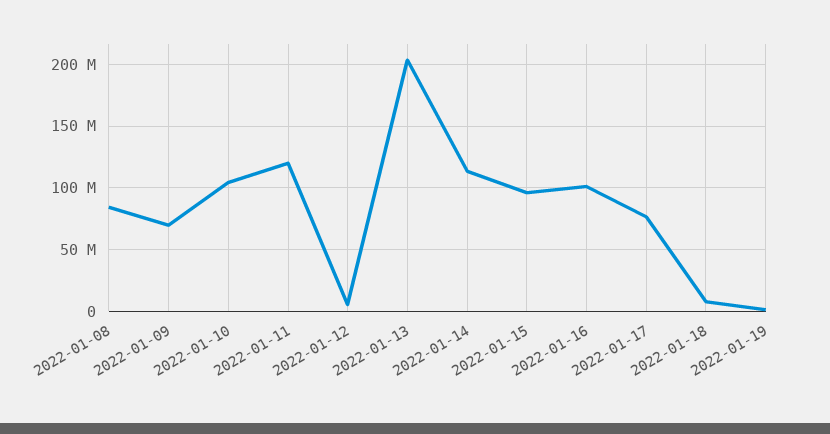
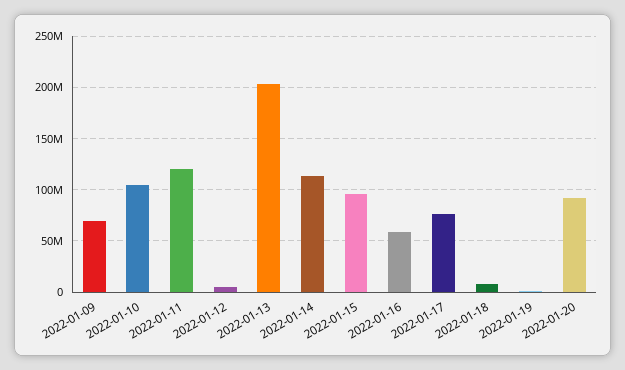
2022-01-08: 85000000 -> none
2022-01-16: 100000000 -> 60000000
2022-01-20: none -> 90000000

